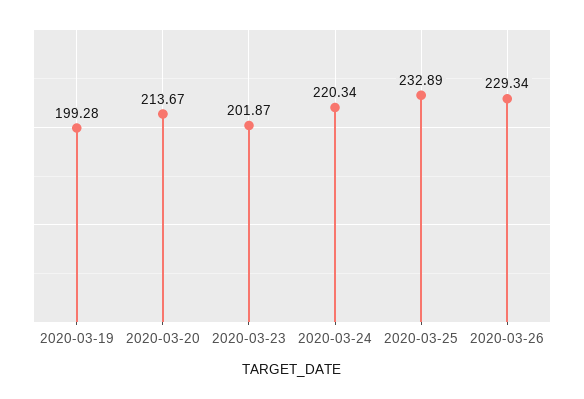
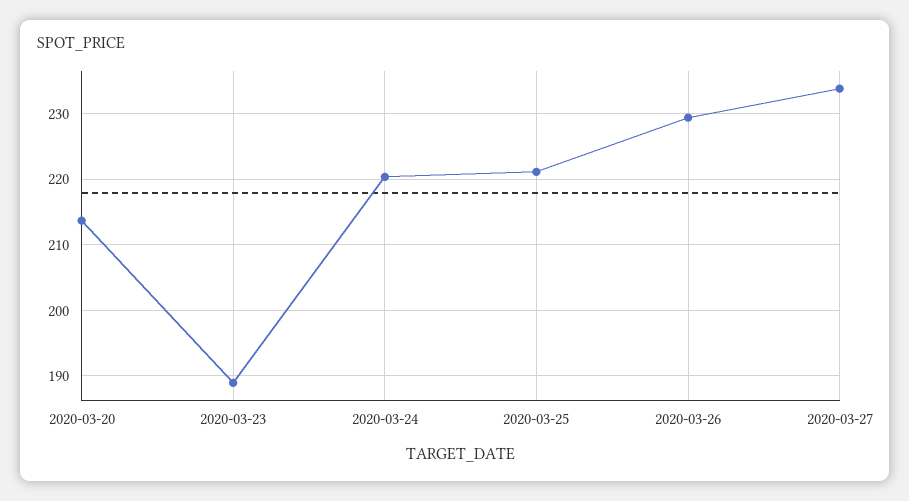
2020-03-19: 199.28 -> none
2020-03-23: 201.87 -> 189
2020-03-25: 232.89 -> 221
2020-03-27: none -> 234

